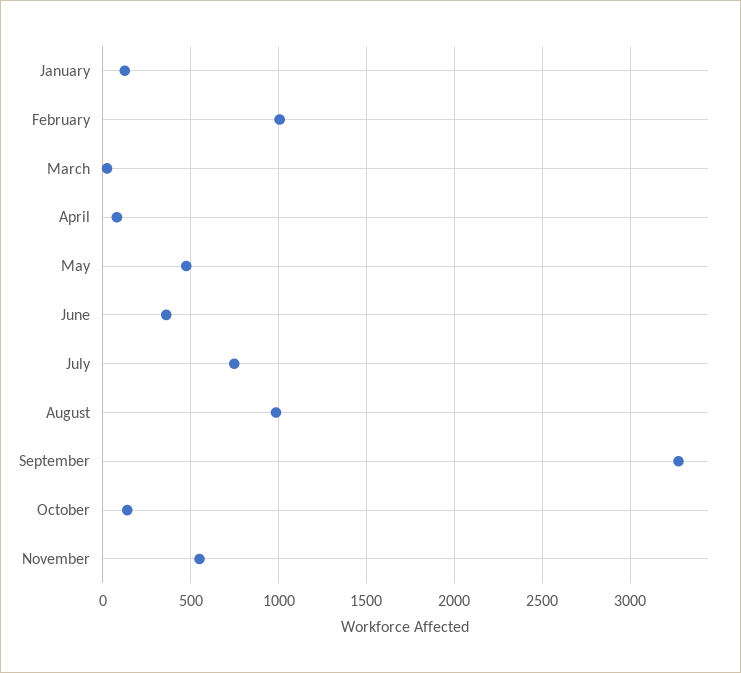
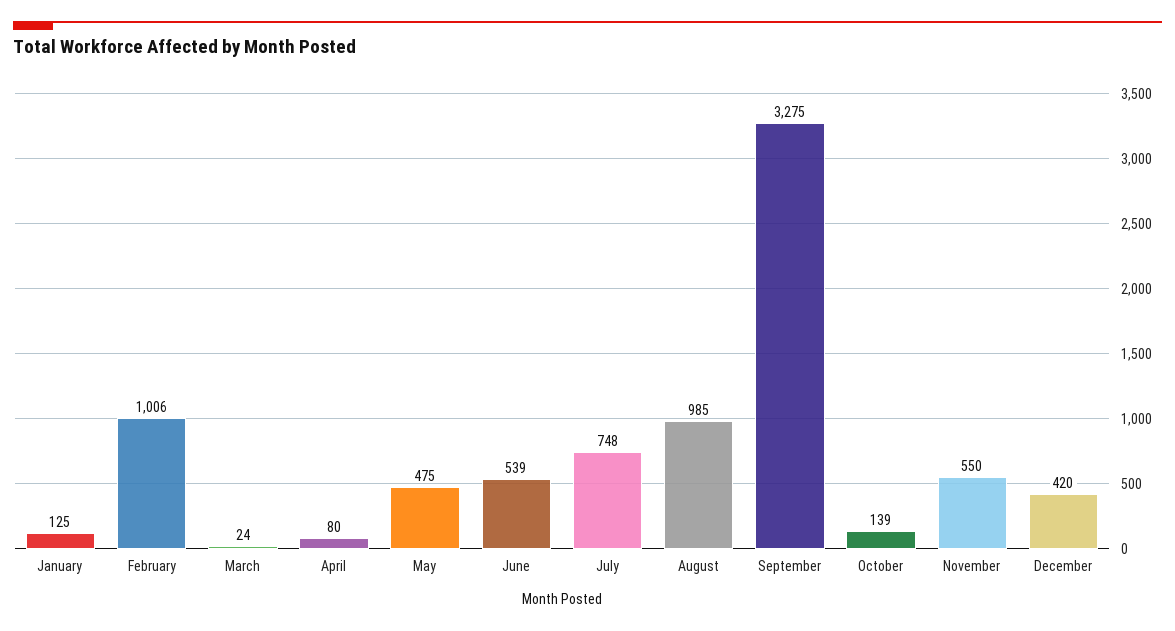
June: 350 -> 539
December: none -> 420

